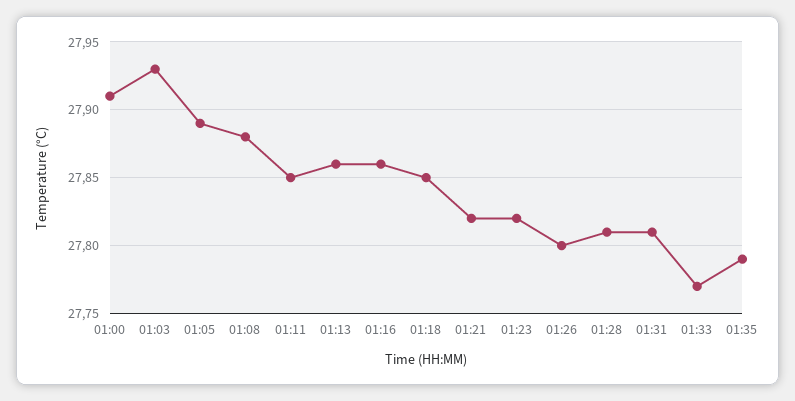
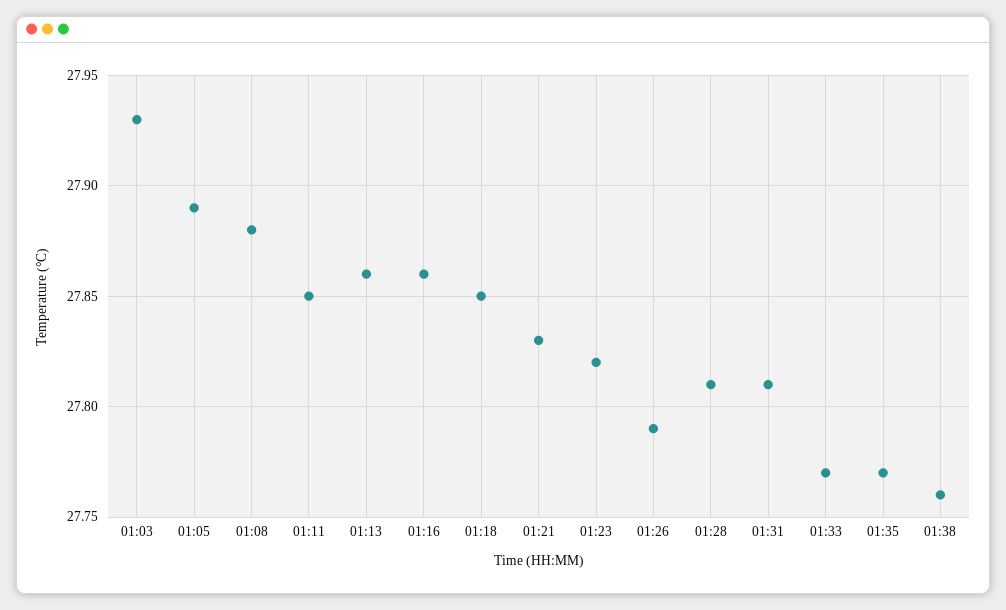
01:00: 27.91 -> none
01:21: 27.82 -> 27.83
01:26: 27.8 -> 27.79
01:35: 27.79 -> 27.77
01:38: none -> 27.76

